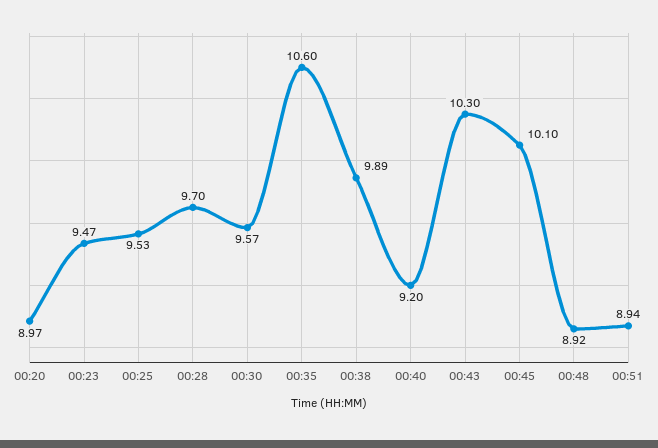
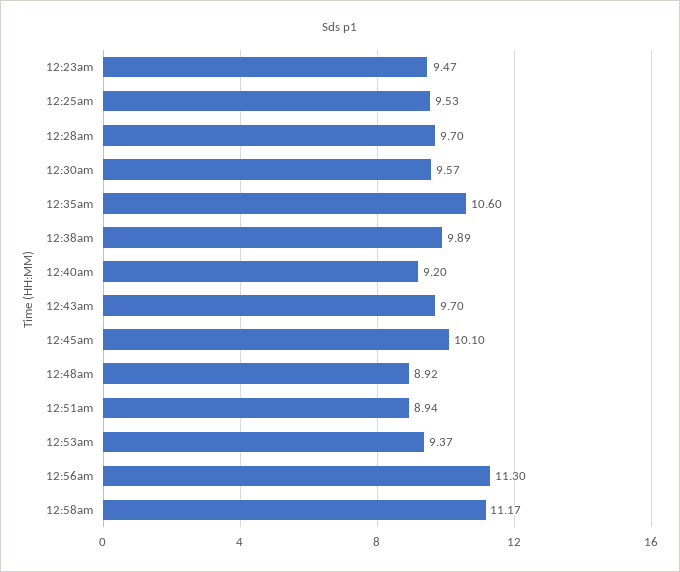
00:20: 8.97 -> none
00:43: 10.3 -> 9.7
12:53am: none -> 9.37
12:56am: none -> 11.3
12:58am: none -> 11.17

